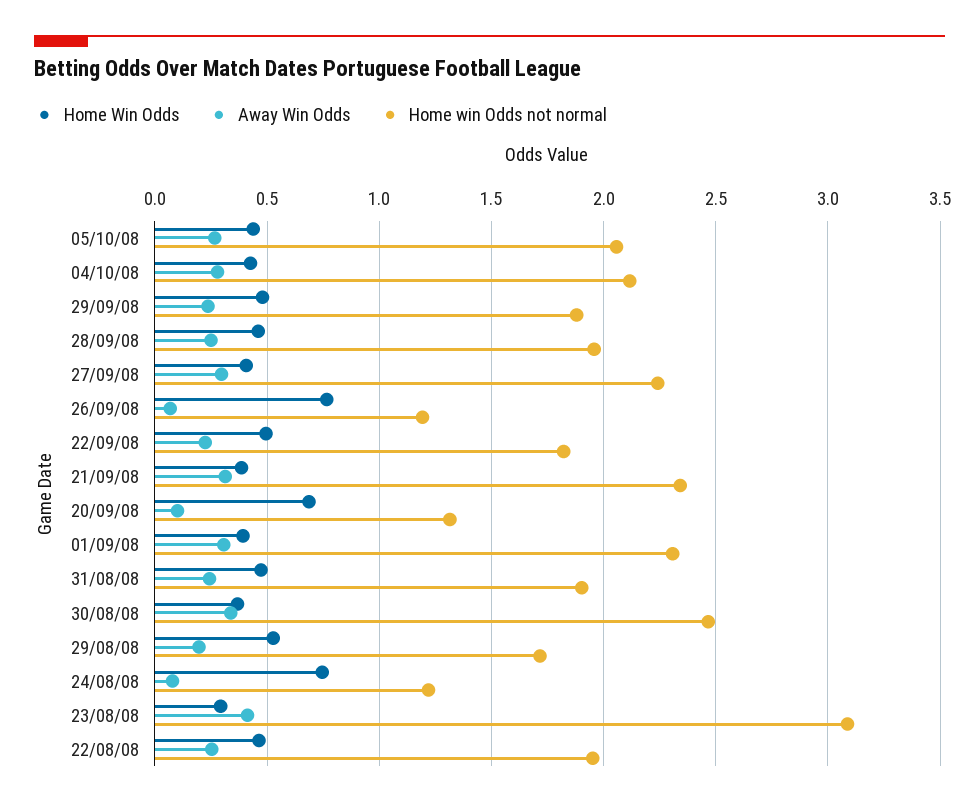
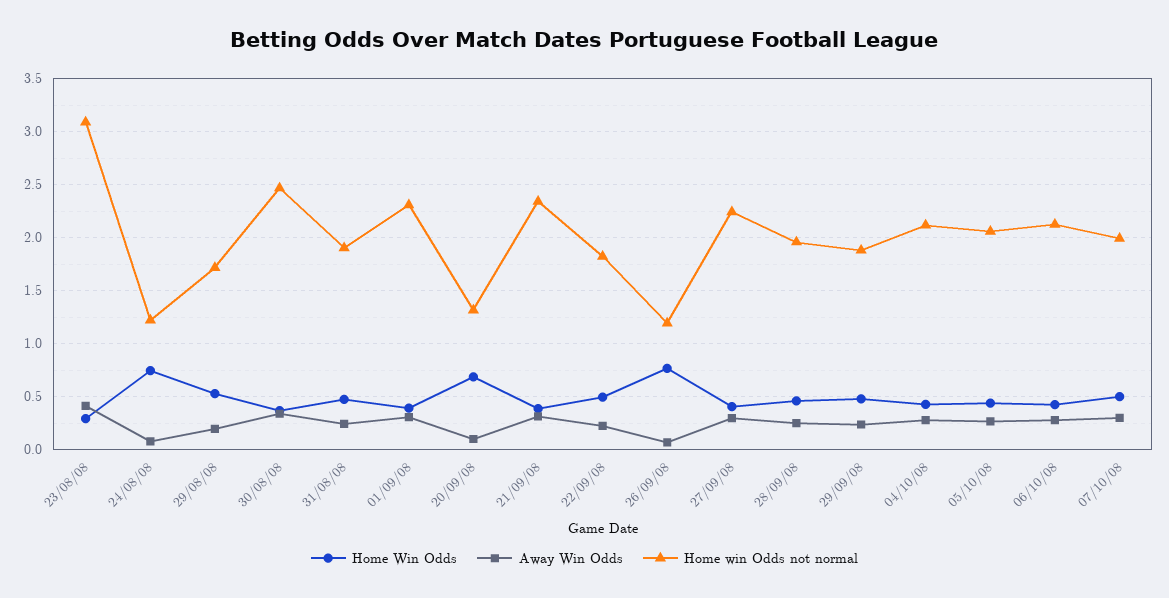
Home Win Odds, 22/08/08: 0.45 -> none
Away Win Odds, 22/08/08: 0.25 -> none
Home win Odds not normal, 22/08/08: 1.95 -> none
Home Win Odds, 06/10/08: none -> 0.4
Away Win Odds, 06/10/08: none -> 0.3
Home win Odds not normal, 06/10/08: none -> 2.1
Home Win Odds, 07/10/08: none -> 0.5
Away Win Odds, 07/10/08: none -> 0.3
Home win Odds not normal, 07/10/08: none -> 2

